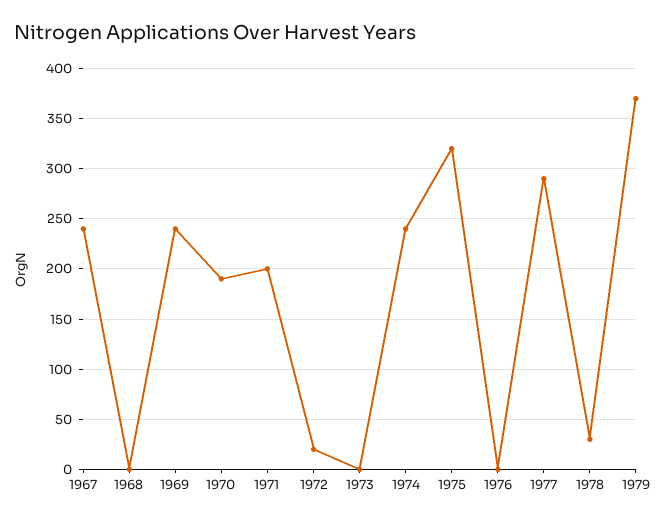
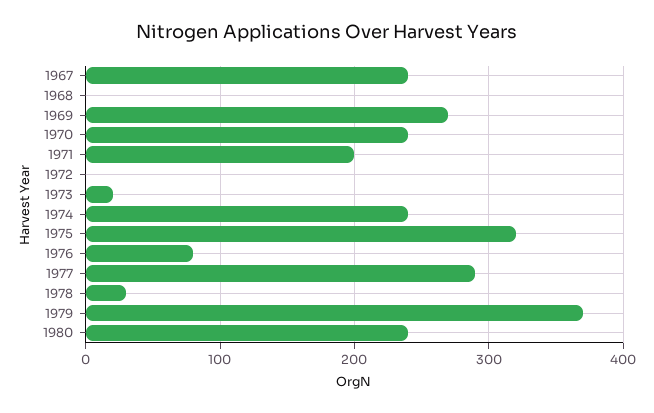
1969: 240 -> 270
1970: 190 -> 240
1972: 20 -> 0
1973: 0 -> 20
1976: 0 -> 80
1980: none -> 240

